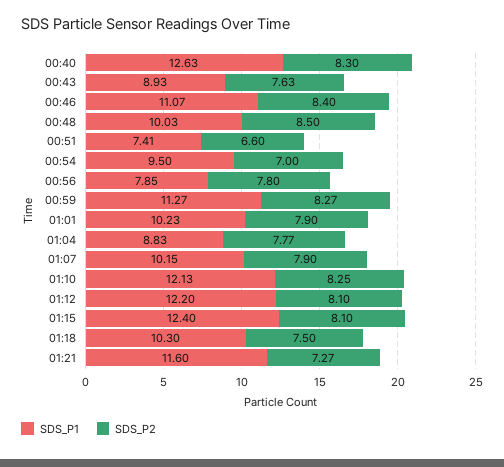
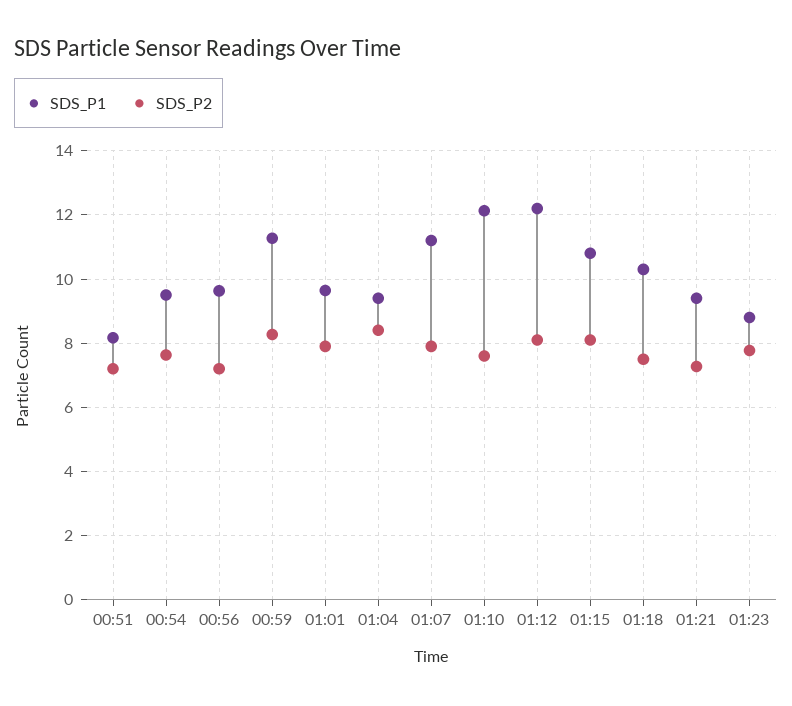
SDS_P1, 00:40: 12.63 -> none
SDS_P2, 00:40: 8.3 -> none
SDS_P1, 00:43: 8.93 -> none
SDS_P2, 00:43: 7.63 -> none
SDS_P1, 00:46: 11.07 -> none
SDS_P2, 00:46: 8.4 -> none
SDS_P1, 00:48: 10.03 -> none
SDS_P2, 00:48: 8.5 -> none
SDS_P1, 00:51: 7.41 -> 8.2
SDS_P2, 00:51: 6.6 -> 7.2
SDS_P2, 00:54: 7 -> 7.6
SDS_P1, 00:56: 7.85 -> 9.6
SDS_P2, 00:56: 7.8 -> 7.2
SDS_P1, 01:01: 10.23 -> 9.6
SDS_P1, 01:04: 8.83 -> 9.4
SDS_P2, 01:04: 7.77 -> 8.4
SDS_P1, 01:07: 10.15 -> 11.2
SDS_P2, 01:10: 8.25 -> 7.6
SDS_P1, 01:15: 12.4 -> 10.8
SDS_P1, 01:21: 11.6 -> 9.4
SDS_P1, 01:23: none -> 8.8
SDS_P2, 01:23: none -> 7.8

